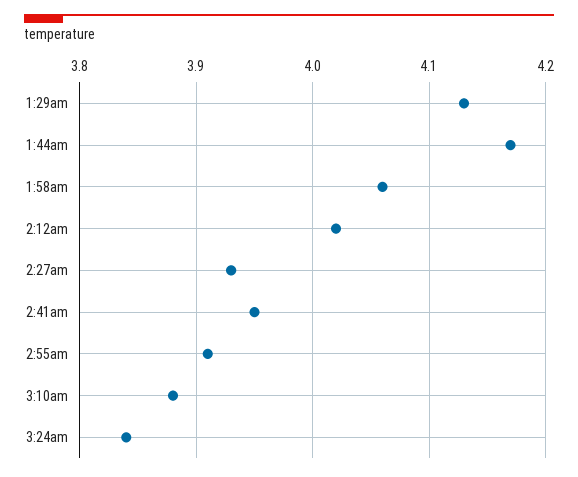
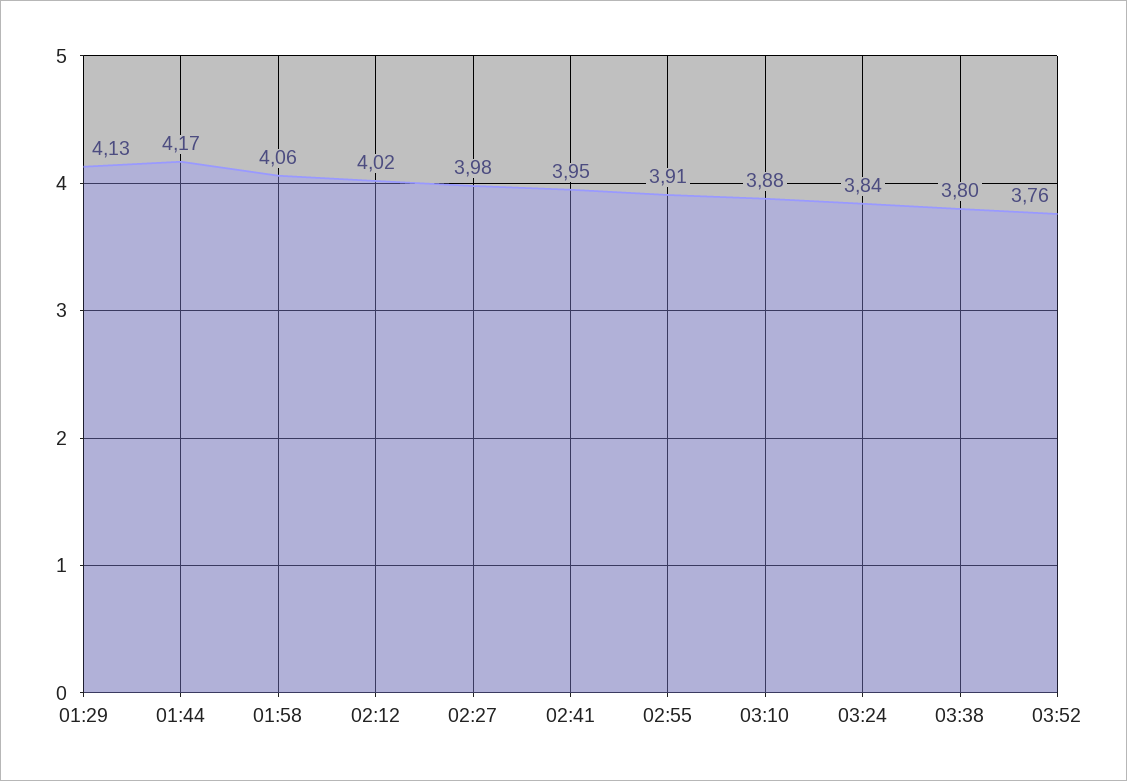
2:27am: 3.93 -> 3.98
03:38: none -> 3.8
03:52: none -> 3.76

